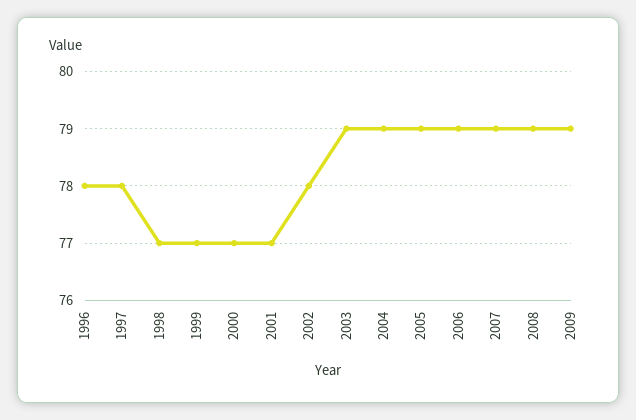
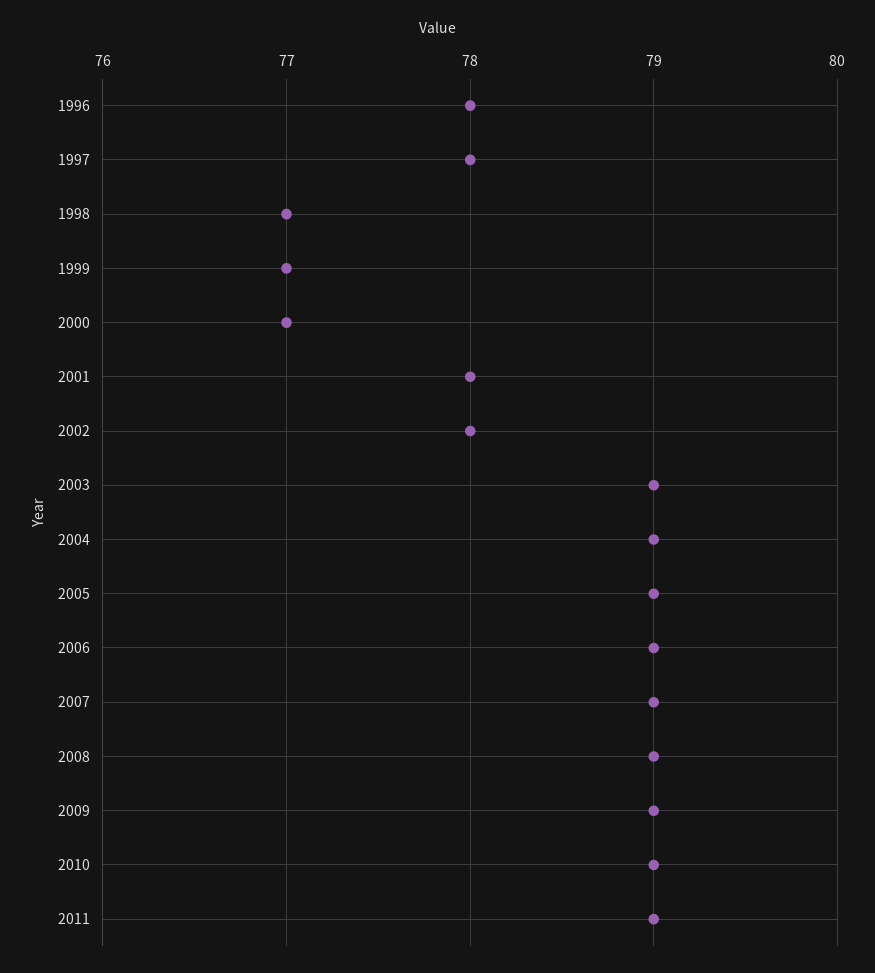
2001: 77 -> 78
2010: none -> 79
2011: none -> 79

